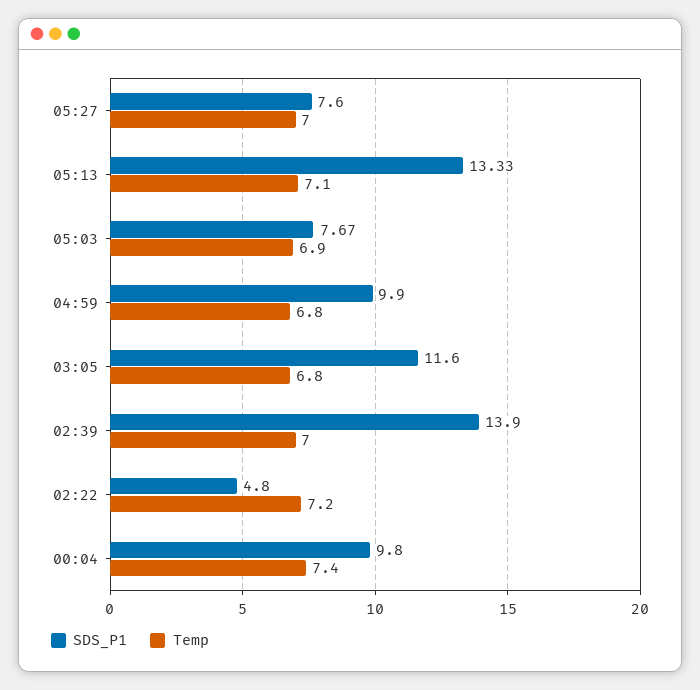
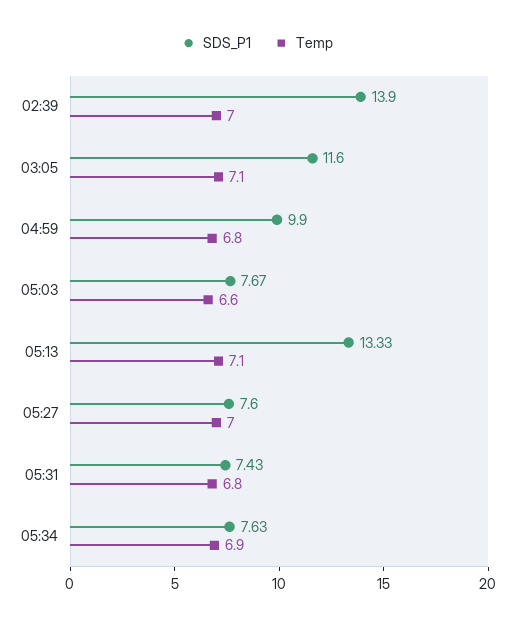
Temp, 05:03: 6.9 -> 6.6
Temp, 03:05: 6.8 -> 7.1
SDS_P1, 02:22: 4.8 -> none
Temp, 02:22: 7.2 -> none
SDS_P1, 00:04: 9.8 -> none
Temp, 00:04: 7.4 -> none
SDS_P1, 05:31: none -> 7.43
Temp, 05:31: none -> 6.8
SDS_P1, 05:34: none -> 7.63
Temp, 05:34: none -> 6.9

